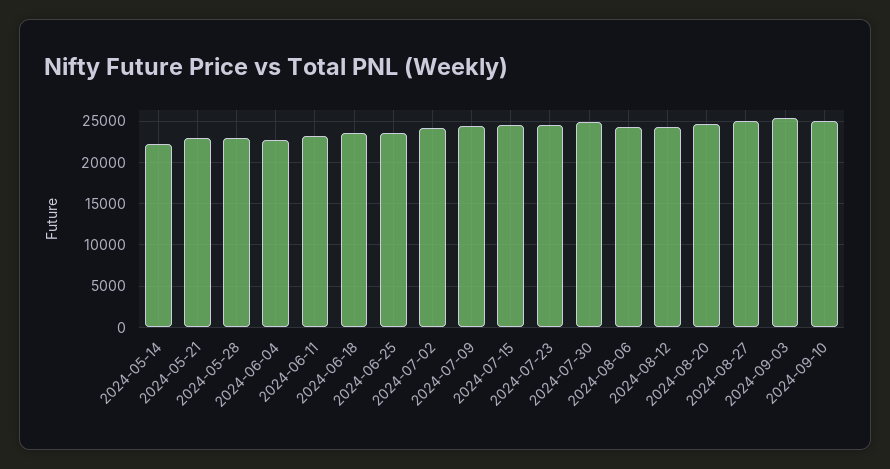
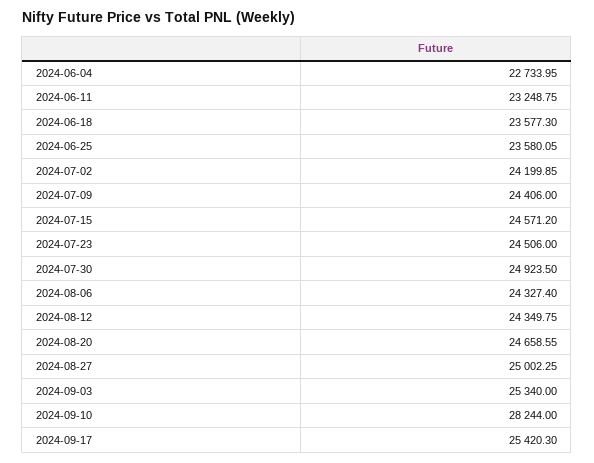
2024-05-14: 22000 -> none
2024-05-21: 23000 -> none
2024-05-28: 23000 -> none
2024-09-10: 25000 -> 28244
2024-09-17: none -> 25420.3

